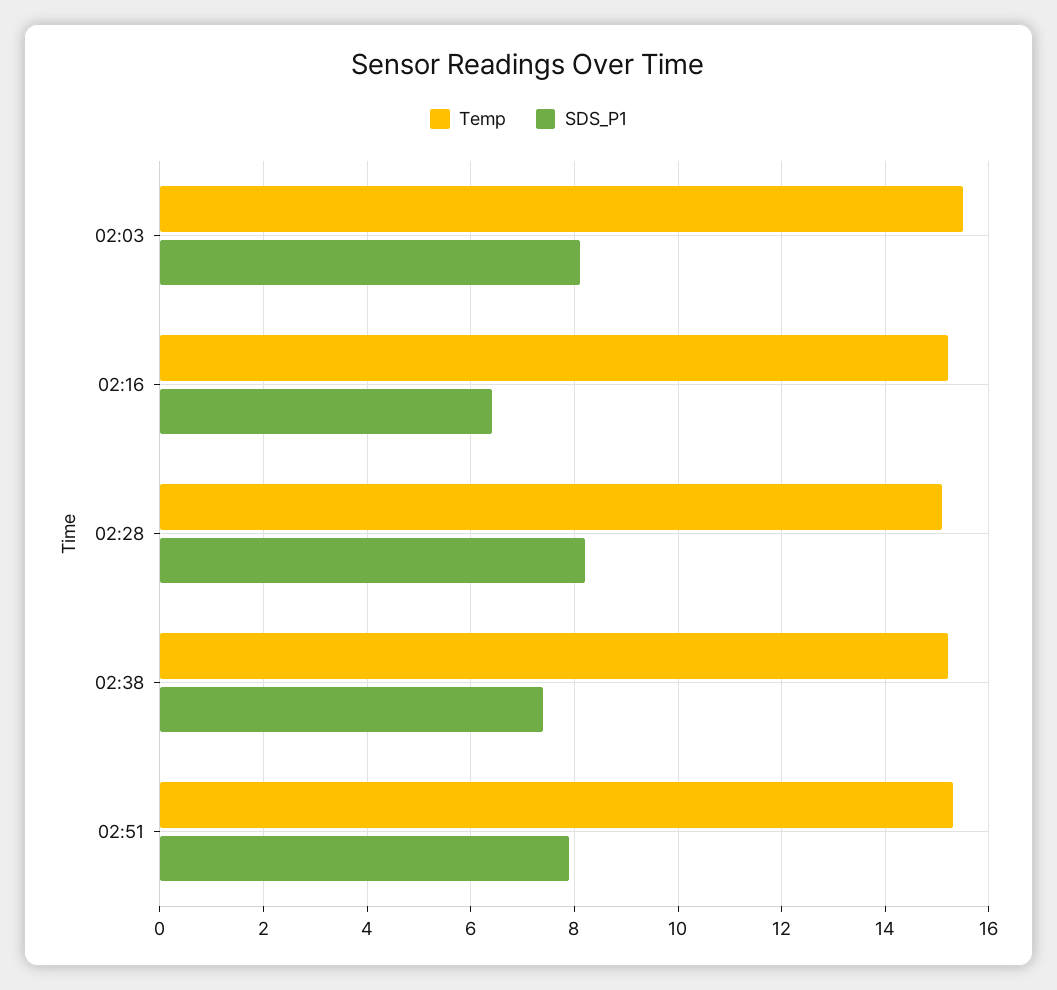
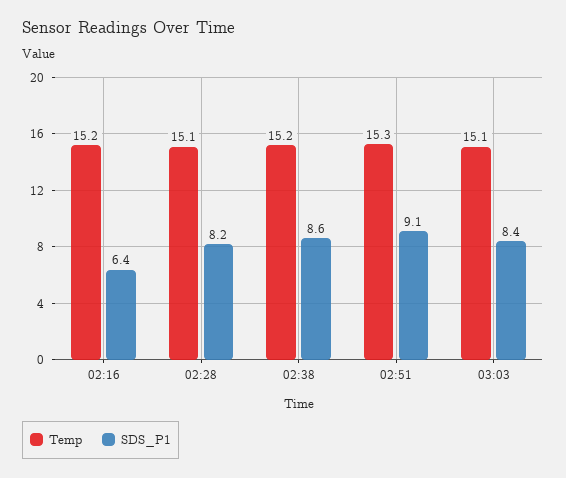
Temp, 02:03: 15.5 -> none
SDS_P1, 02:03: 8 -> none
SDS_P1, 02:38: 7.5 -> 8.6
SDS_P1, 02:51: 8 -> 9.1
Temp, 03:03: none -> 15.1
SDS_P1, 03:03: none -> 8.4

